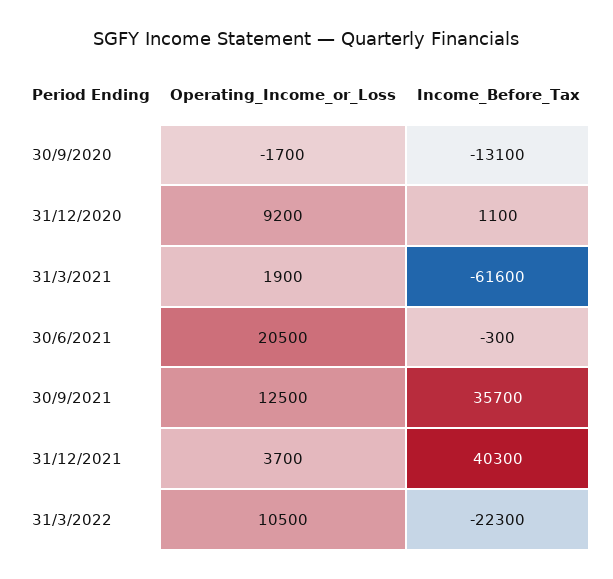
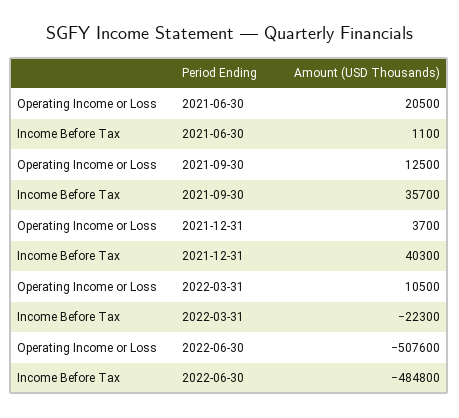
Operating_Income_or_Loss, 30/9/2020: -1700 -> none
Income_Before_Tax, 30/9/2020: -13100 -> none
Operating_Income_or_Loss, 31/12/2020: 9200 -> none
Income_Before_Tax, 31/12/2020: 1100 -> none
Operating_Income_or_Loss, 31/3/2021: 1900 -> none
Income_Before_Tax, 31/3/2021: -61600 -> none
Income_Before_Tax, 30/6/2021: -300 -> 1100
Operating_Income_or_Loss, 2022-06-30: none -> -507600
Income_Before_Tax, 2022-06-30: none -> -484800

